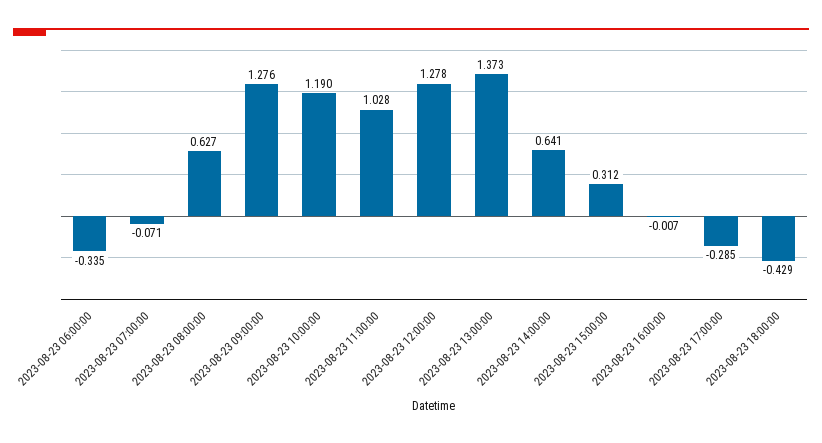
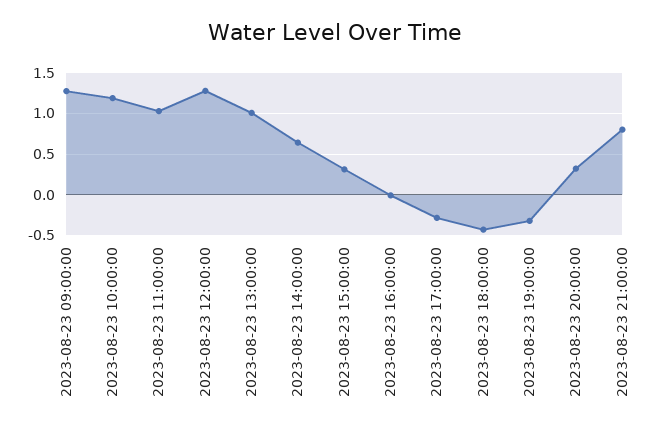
2023-08-23 06:00:00: -0.335 -> none
2023-08-23 07:00:00: -0.071 -> none
2023-08-23 08:00:00: 0.627 -> none
2023-08-23 13:00:00: 1.373 -> 1
2023-08-23 19:00:00: none -> -0.3
2023-08-23 20:00:00: none -> 0.3
2023-08-23 21:00:00: none -> 0.8

